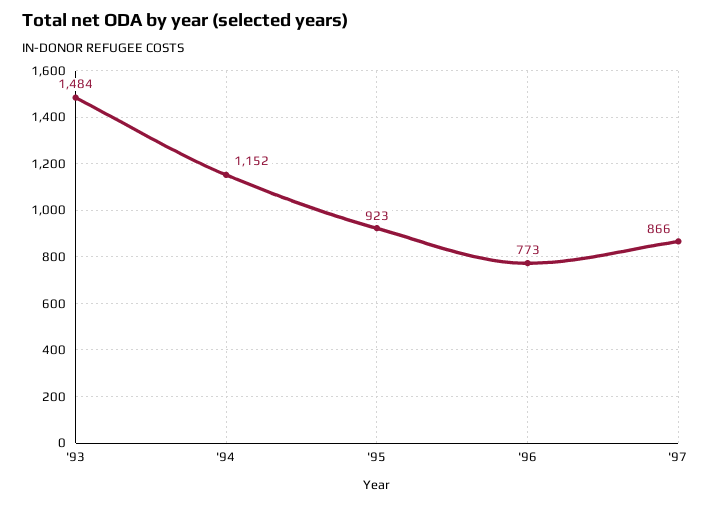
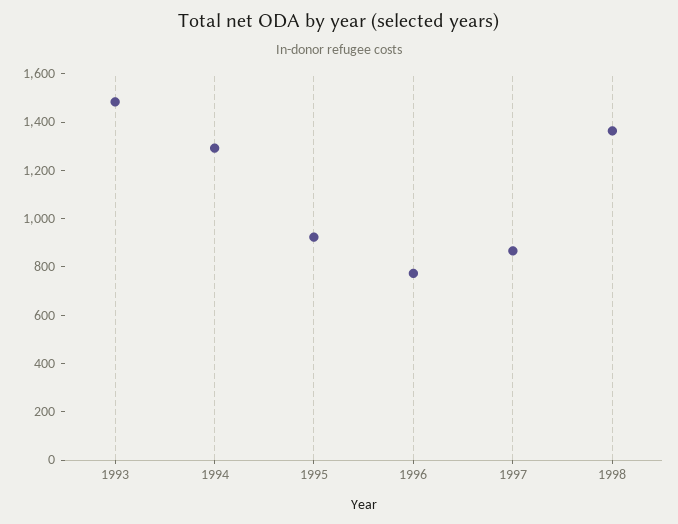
'94: 1152 -> 1300
1998: none -> 1350

